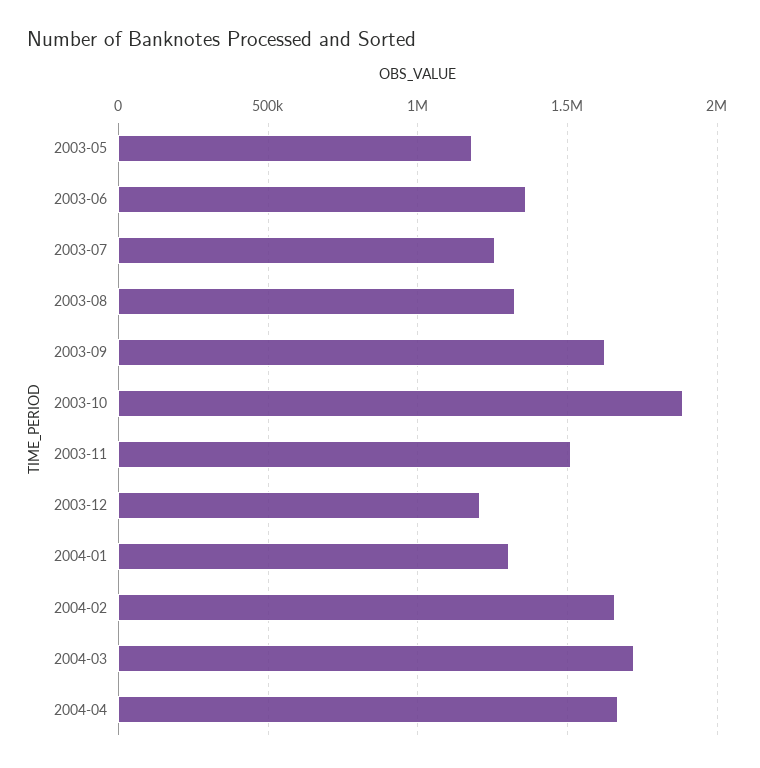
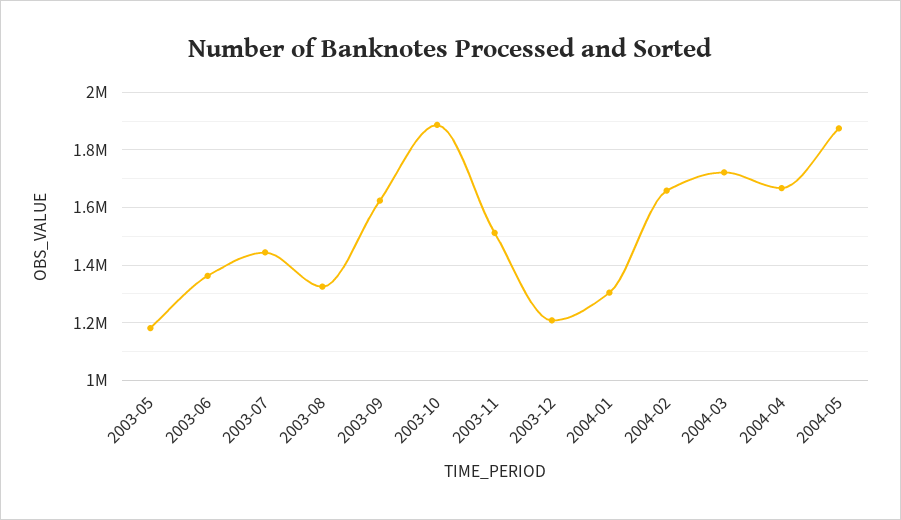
2003-07: 1250000 -> 1450000
2004-05: none -> 1875000

